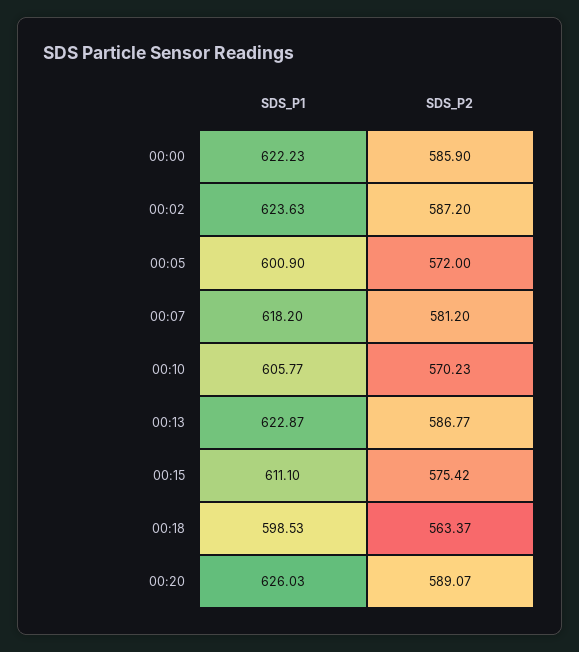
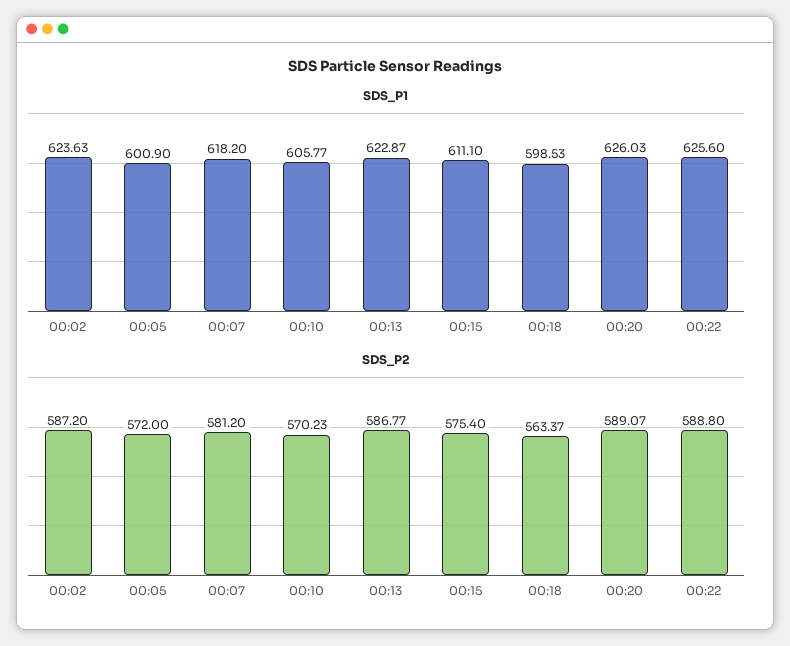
SDS_P1, 00:00: 622.23 -> none
SDS_P2, 00:00: 585.9 -> none
SDS_P2, 00:15: 575.42 -> 575.4
SDS_P1, 00:22: none -> 625.6
SDS_P2, 00:22: none -> 588.8

